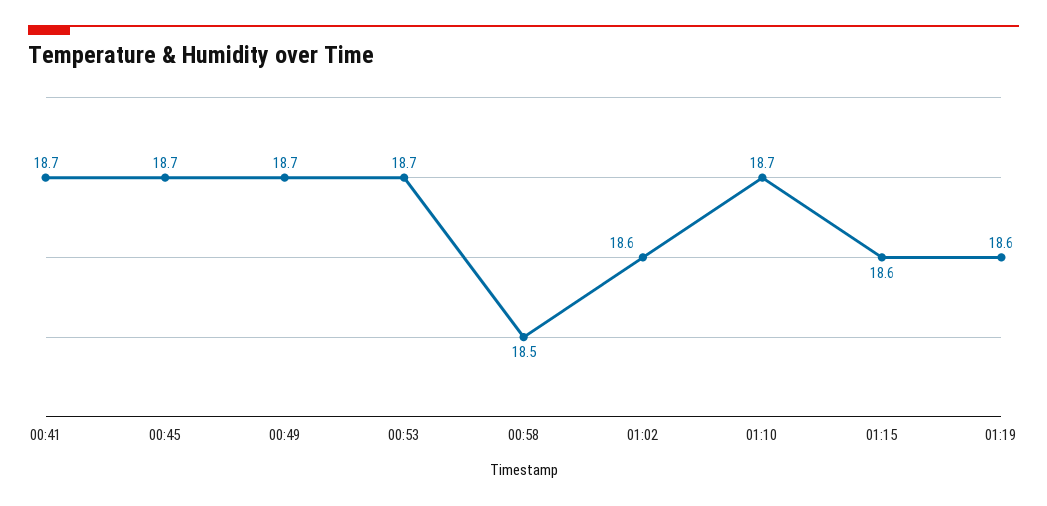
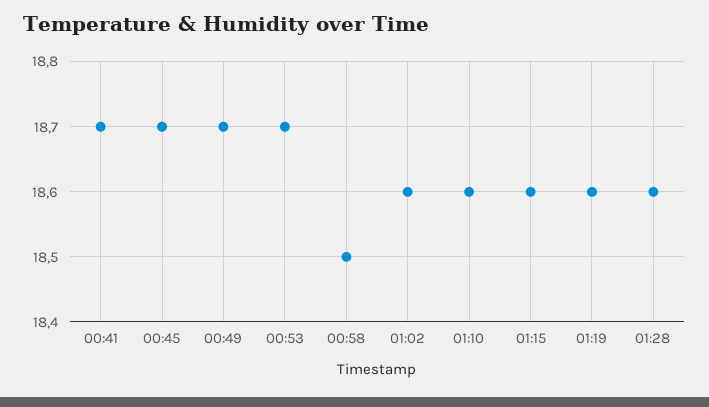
01:10: 18.7 -> 18.6
01:28: none -> 18.6

